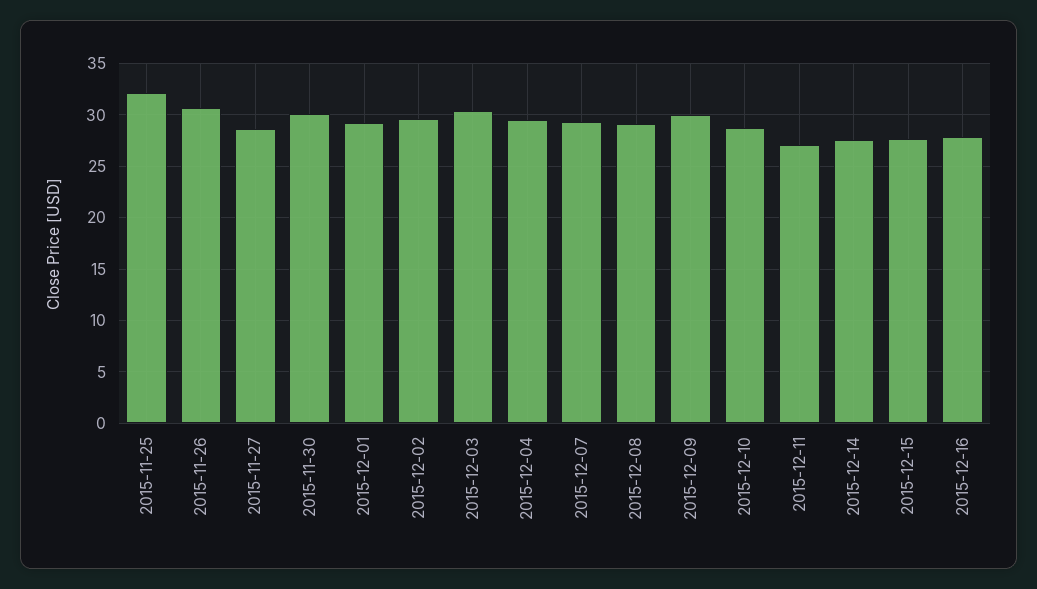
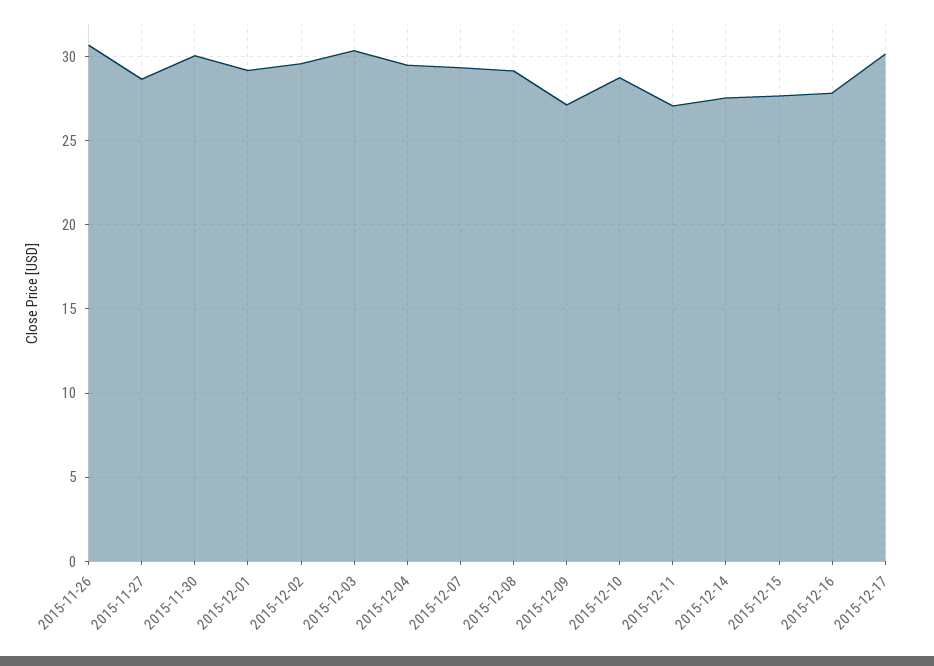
2015-11-25: 32 -> none
2015-12-09: 30 -> 27
2015-12-17: none -> 30

